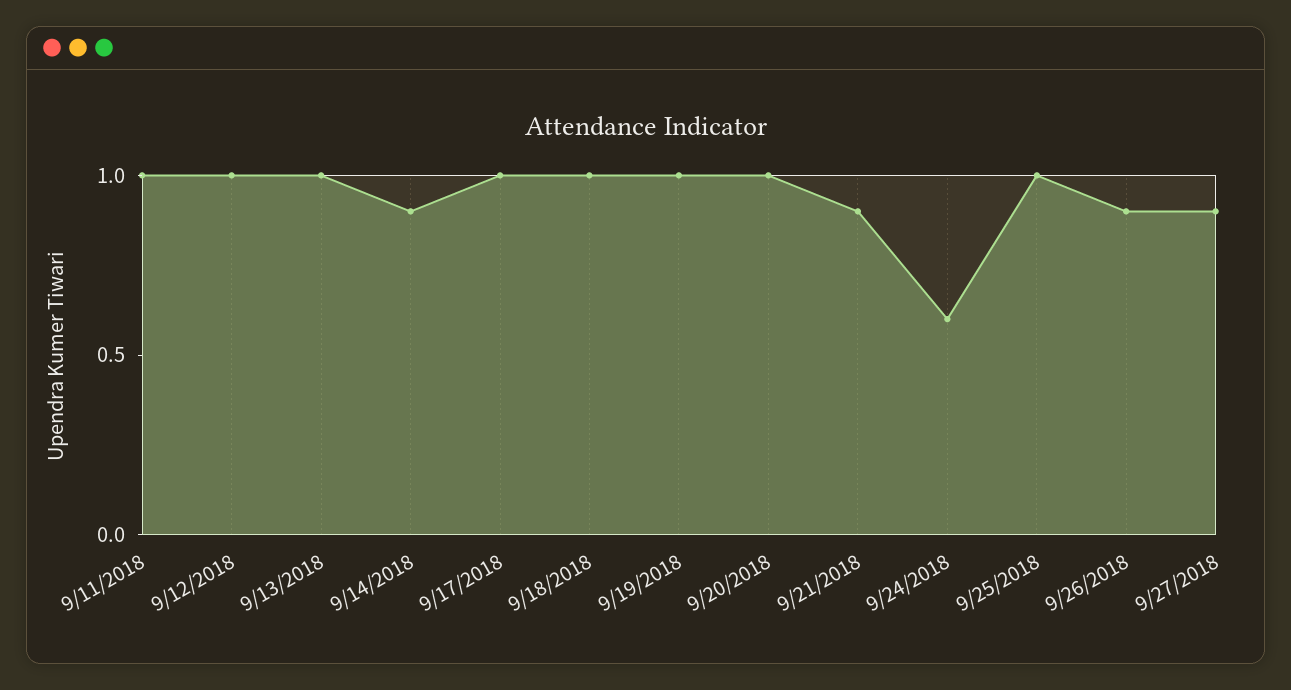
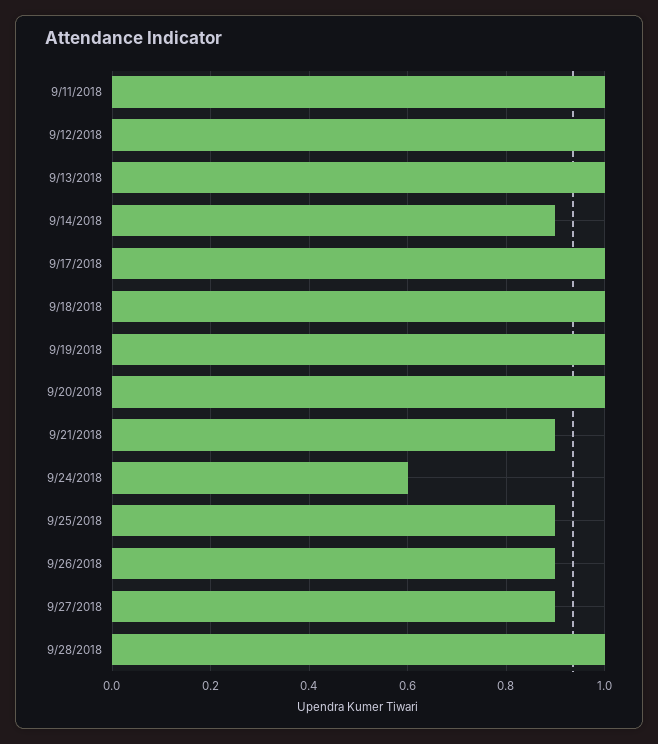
9/25/2018: 1 -> 0.9
9/28/2018: none -> 1

